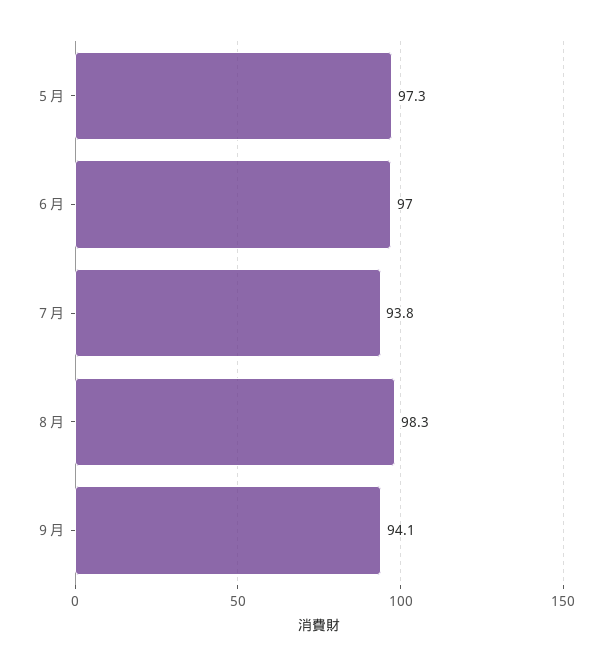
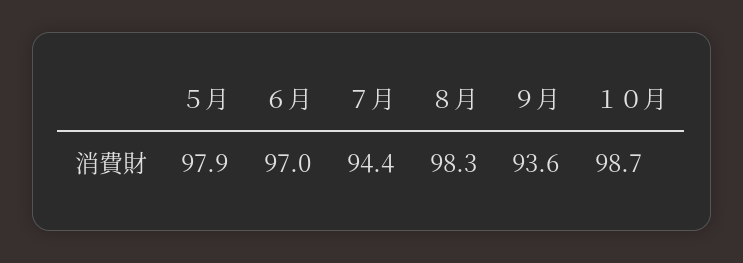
５月: 97.3 -> 97.9
７月: 93.8 -> 94.4
９月: 94.1 -> 93.6
１０月: none -> 98.7

